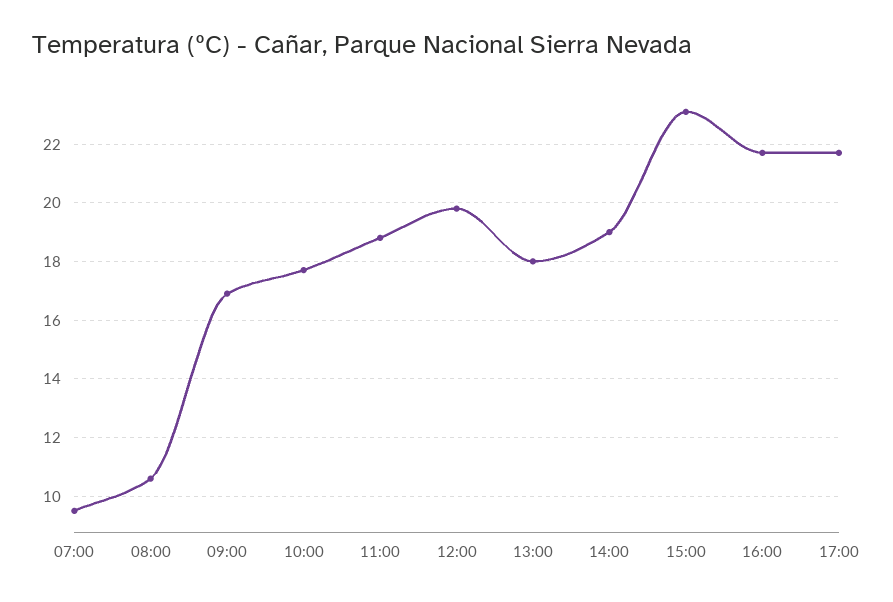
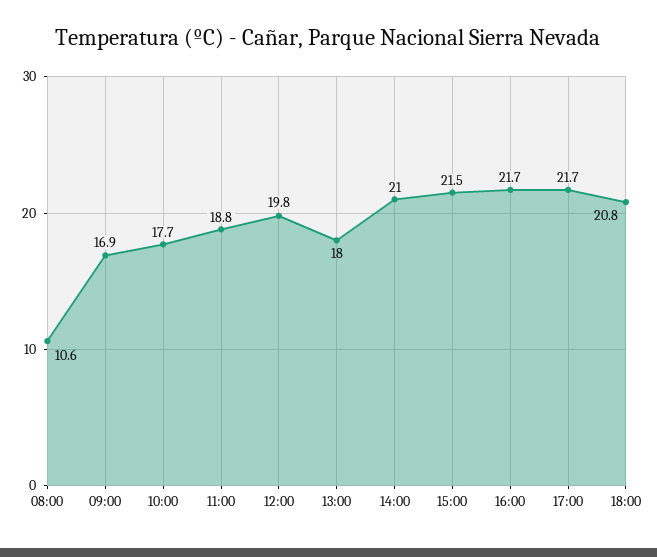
07:00: 9.5 -> none
14:00: 19 -> 21
15:00: 23 -> 21.5
18:00: none -> 20.8

